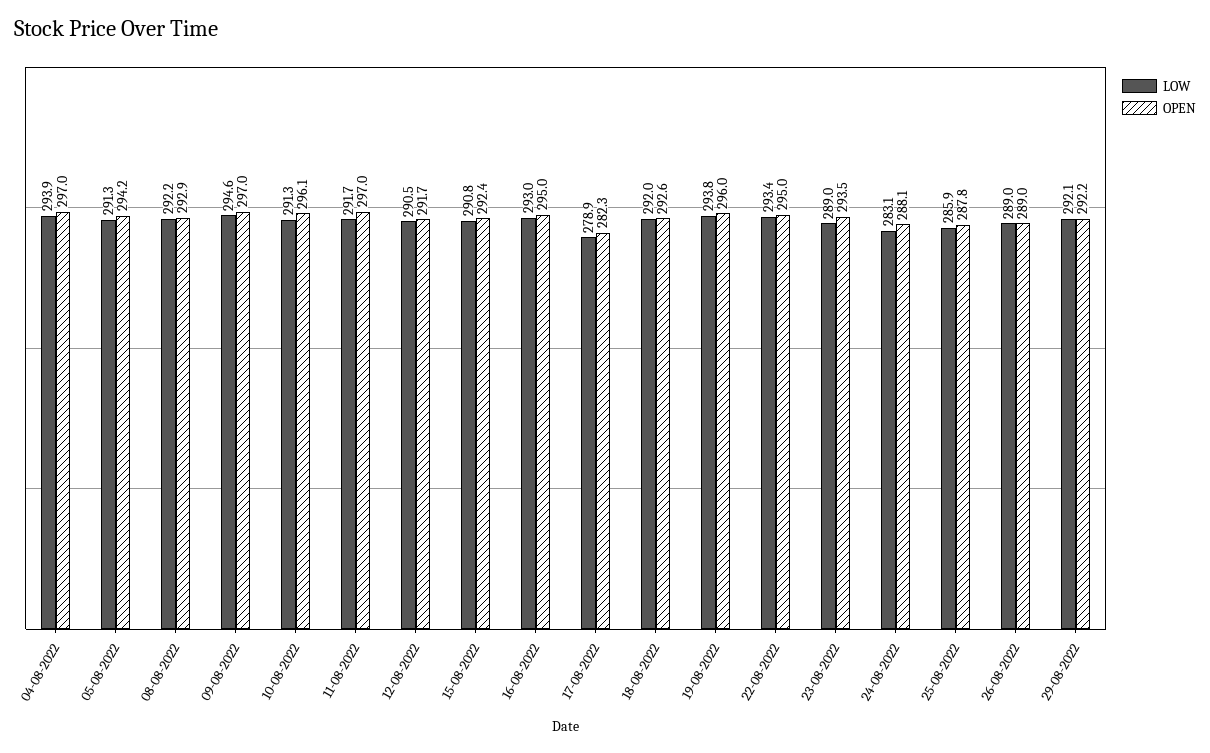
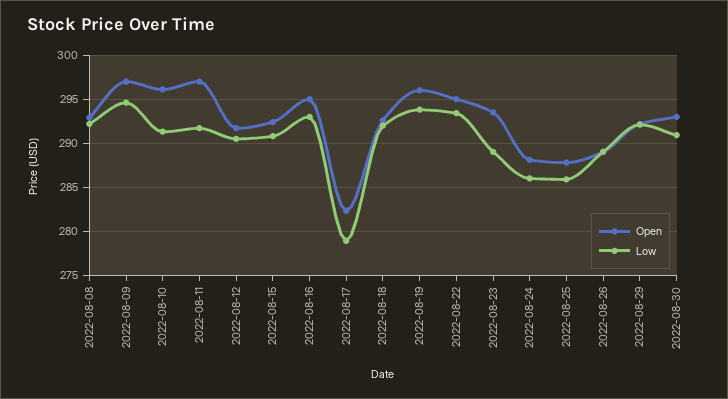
LOW, 04-08-2022: 293.9 -> none
OPEN, 04-08-2022: 297 -> none
LOW, 05-08-2022: 291.3 -> none
OPEN, 05-08-2022: 294.2 -> none
LOW, 24-08-2022: 283.1 -> 286
OPEN, 2022-08-30: none -> 293
LOW, 2022-08-30: none -> 291

